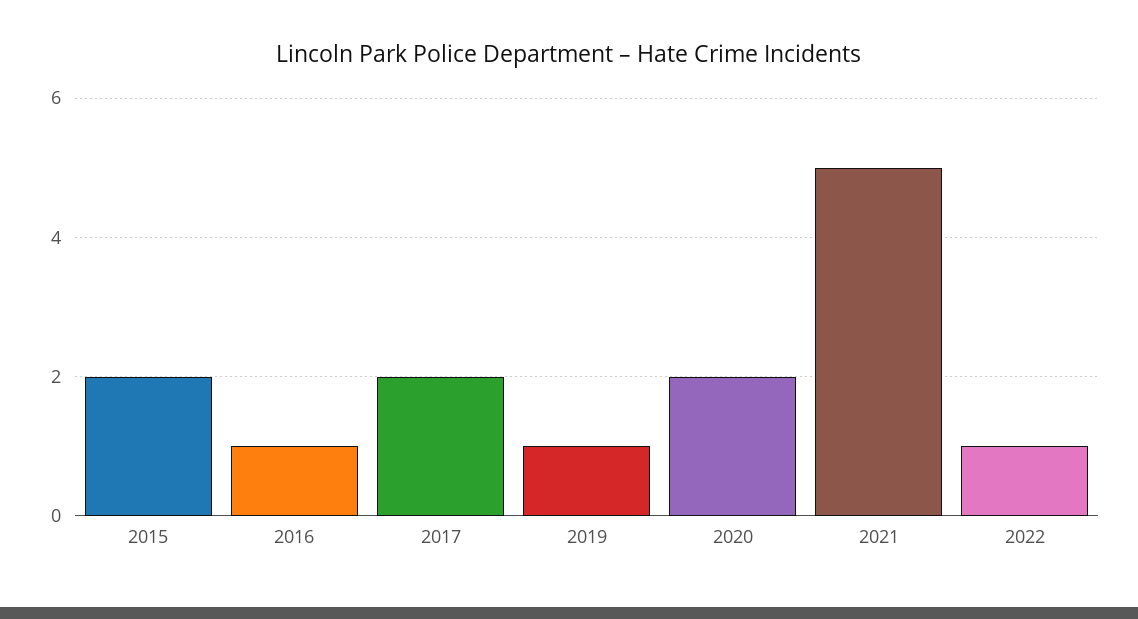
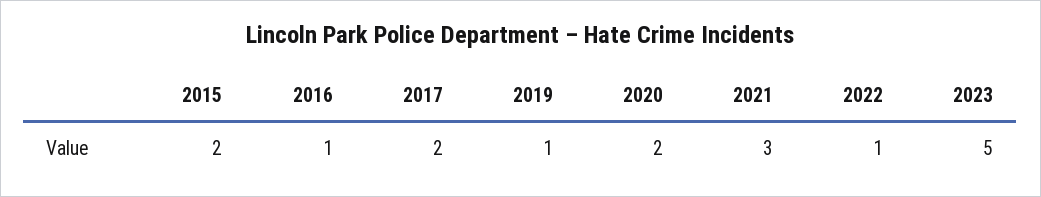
2021: 5 -> 3
2023: none -> 5

